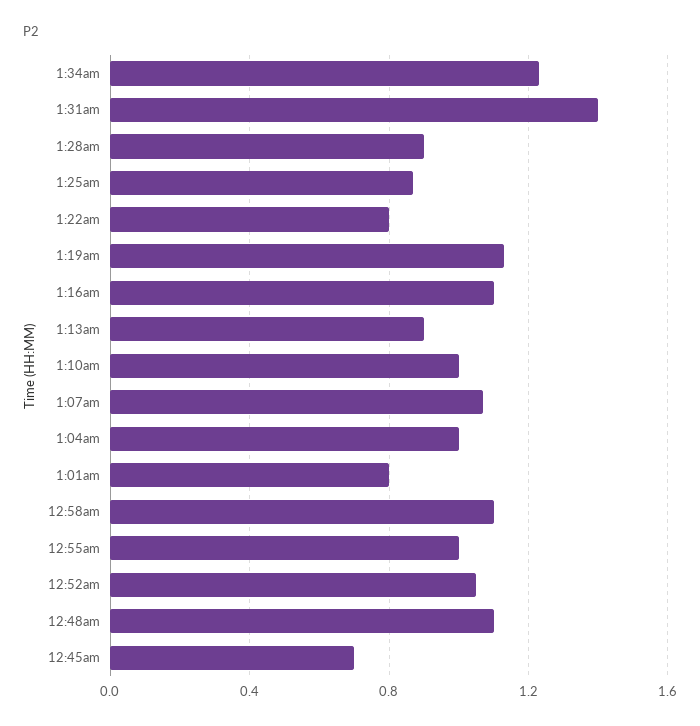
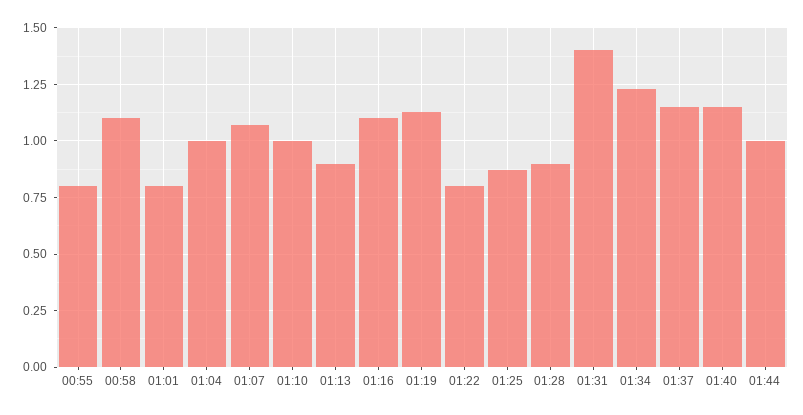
12:55am: 1 -> 0.8
12:52am: 1.05 -> none
12:48am: 1.1 -> none
12:45am: 0.7 -> none
01:37: none -> 1.15
01:40: none -> 1.15
01:44: none -> 1

